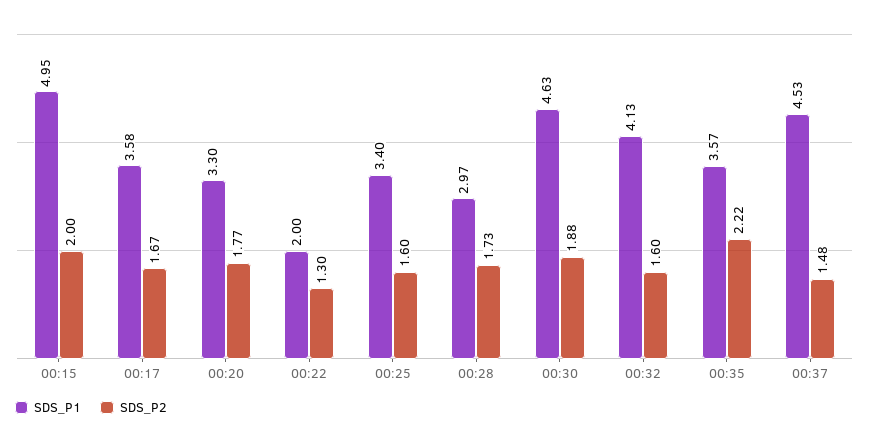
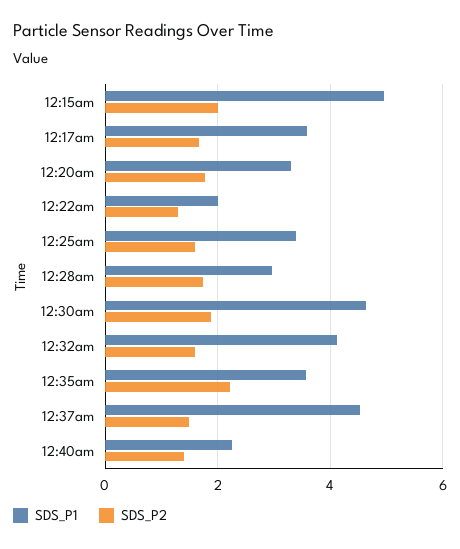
SDS_P1, 12:40am: none -> 2.2
SDS_P2, 12:40am: none -> 1.4

